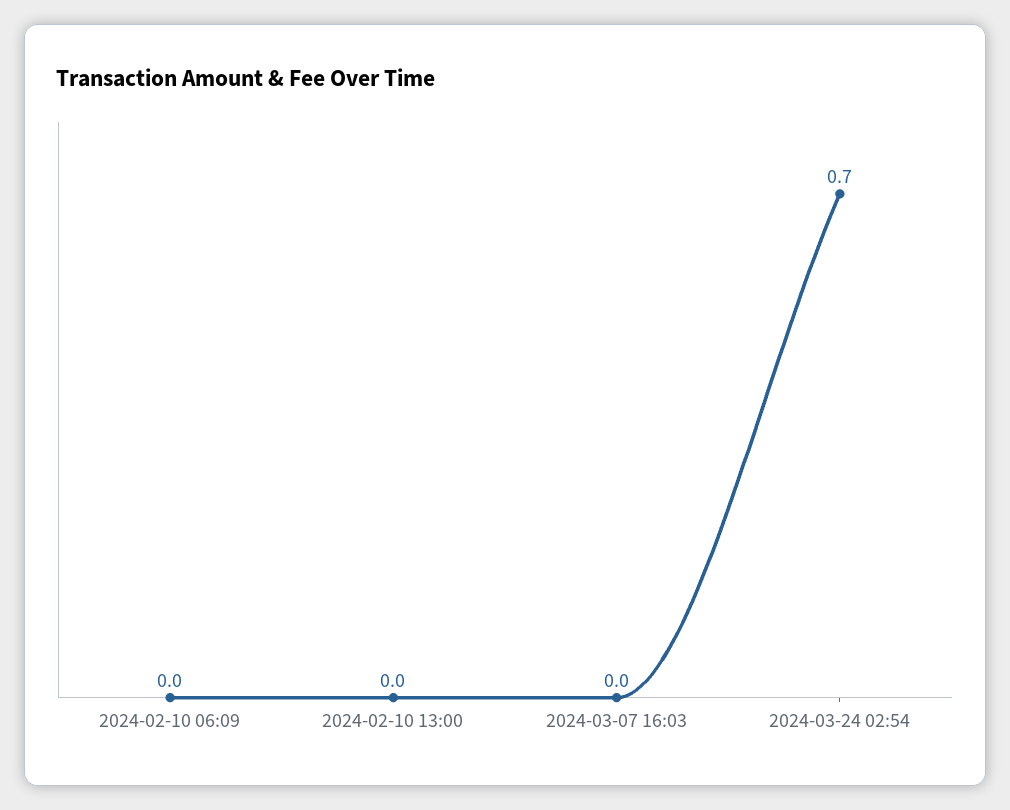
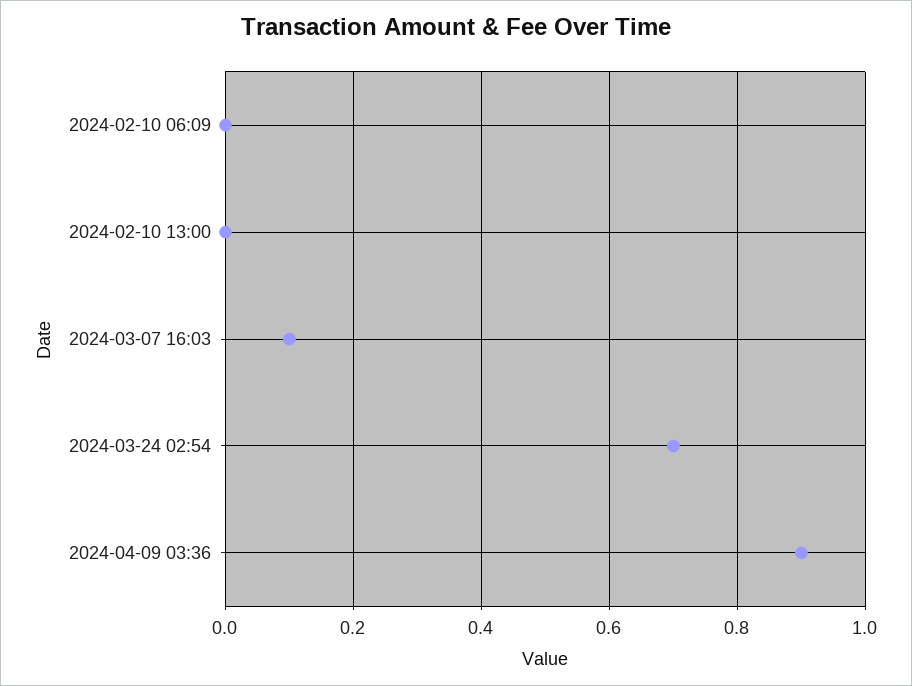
2024-03-07 16:03: 0 -> 0.1
2024-04-09 03:36: none -> 0.9

